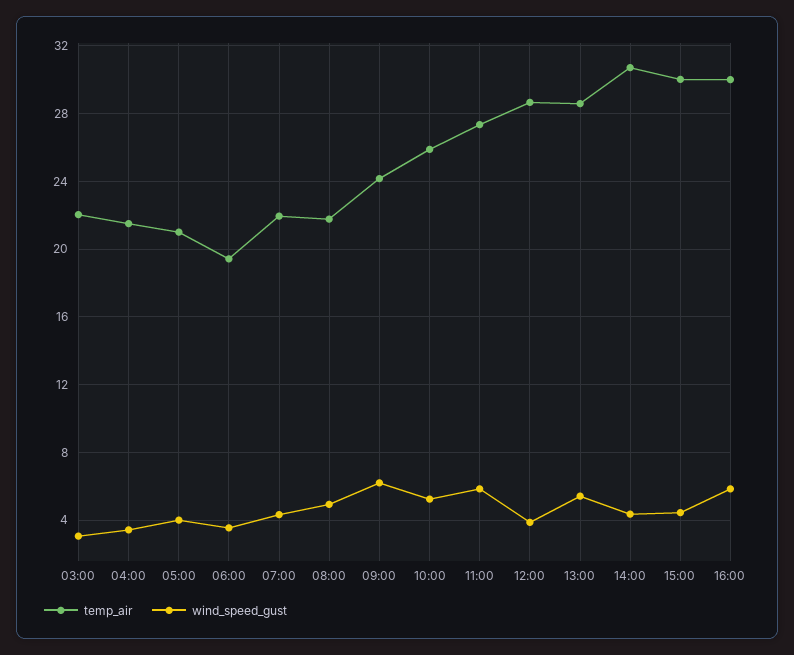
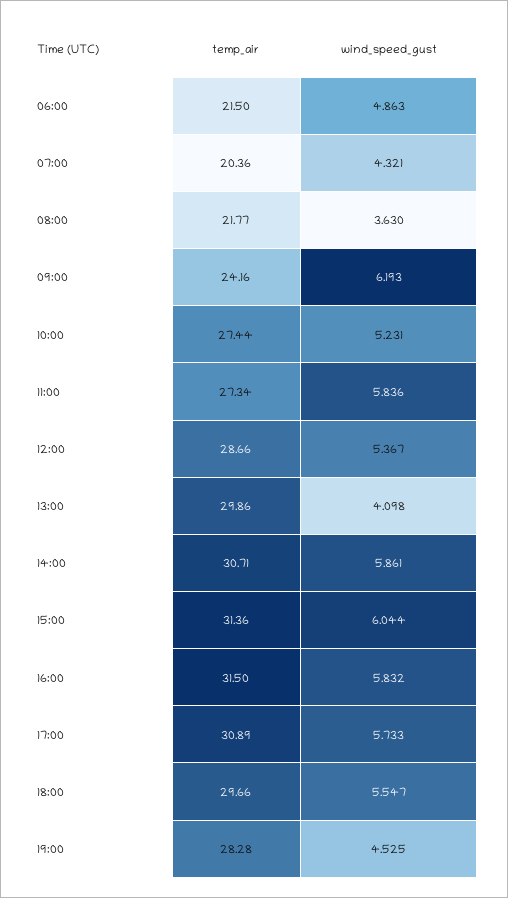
temp_air, 03:00: 22 -> none
wind_speed_gust, 03:00: 3 -> none
temp_air, 04:00: 21.5 -> none
wind_speed_gust, 04:00: 3.5 -> none
temp_air, 05:00: 21 -> none
wind_speed_gust, 05:00: 4 -> none
temp_air, 06:00: 19.5 -> 21.5
wind_speed_gust, 06:00: 3.5 -> 4.863
temp_air, 07:00: 22 -> 20.36
wind_speed_gust, 08:00: 5 -> 3.63
temp_air, 10:00: 26 -> 27.44
wind_speed_gust, 12:00: 4 -> 5.367
temp_air, 13:00: 28.5 -> 29.86
wind_speed_gust, 13:00: 5.5 -> 4.098
wind_speed_gust, 14:00: 4.5 -> 5.861
temp_air, 15:00: 30 -> 31.36
wind_speed_gust, 15:00: 4.5 -> 6.044
temp_air, 16:00: 30 -> 31.5
temp_air, 17:00: none -> 30.89
wind_speed_gust, 17:00: none -> 5.733
temp_air, 18:00: none -> 29.66
wind_speed_gust, 18:00: none -> 5.547
temp_air, 19:00: none -> 28.28
wind_speed_gust, 19:00: none -> 4.525

